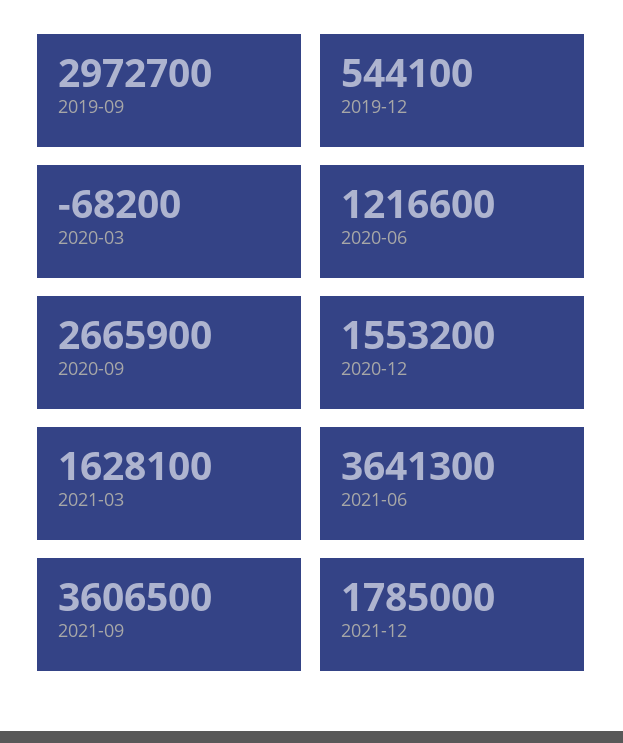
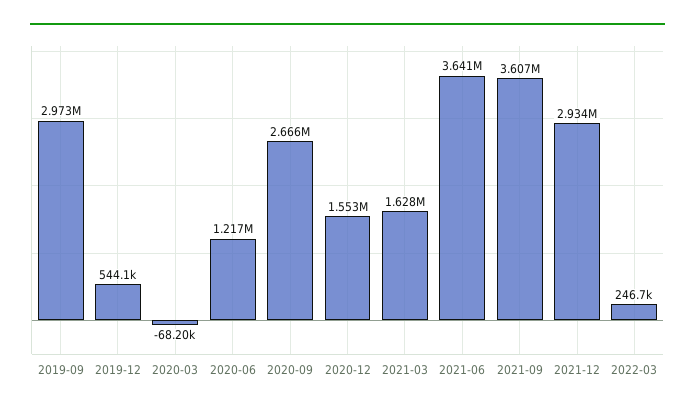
2021-12: 1785000 -> 2934000
2022-03: none -> 246700

